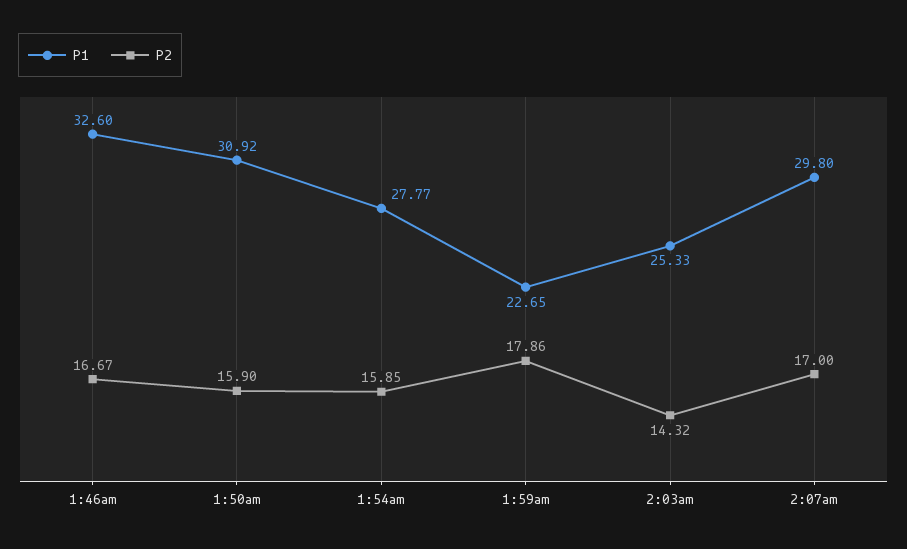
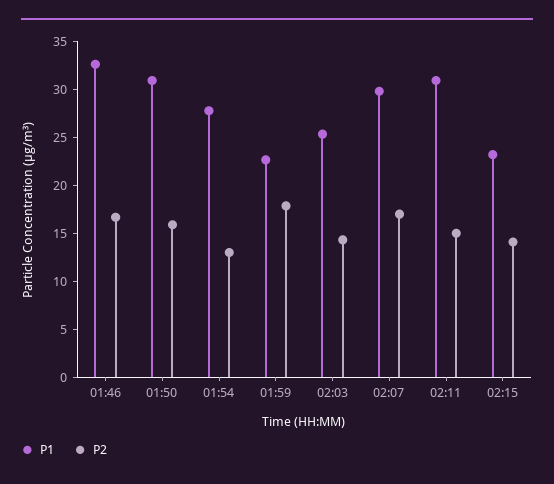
P2, 1:54am: 15.85 -> 13
P1, 02:11: none -> 31
P2, 02:11: none -> 15
P1, 02:15: none -> 23
P2, 02:15: none -> 14

